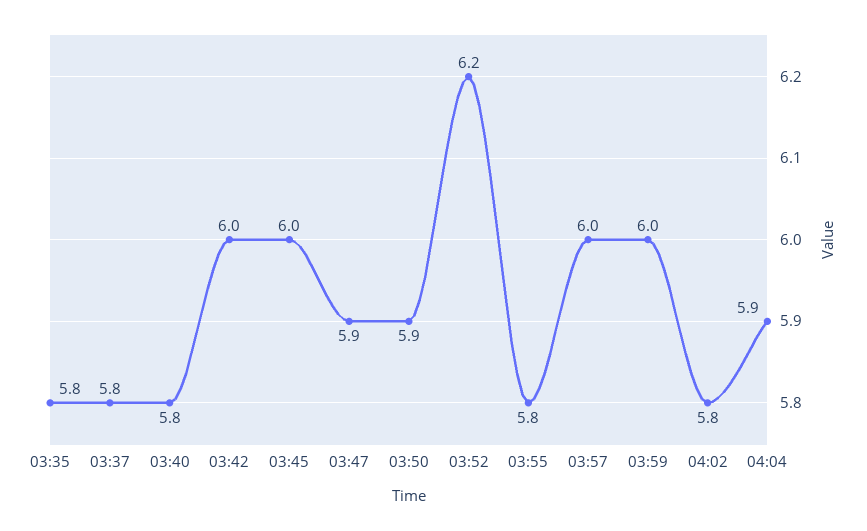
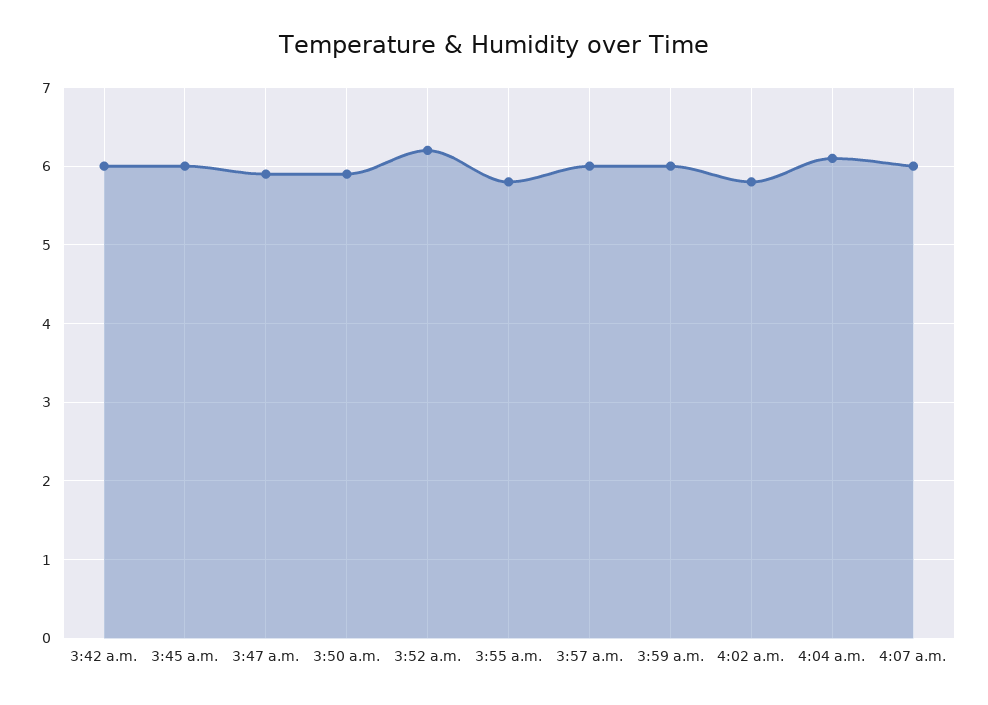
03:35: 5.8 -> none
03:37: 5.8 -> none
03:40: 5.8 -> none
04:04: 5.9 -> 6.1
4:07 a.m.: none -> 6

